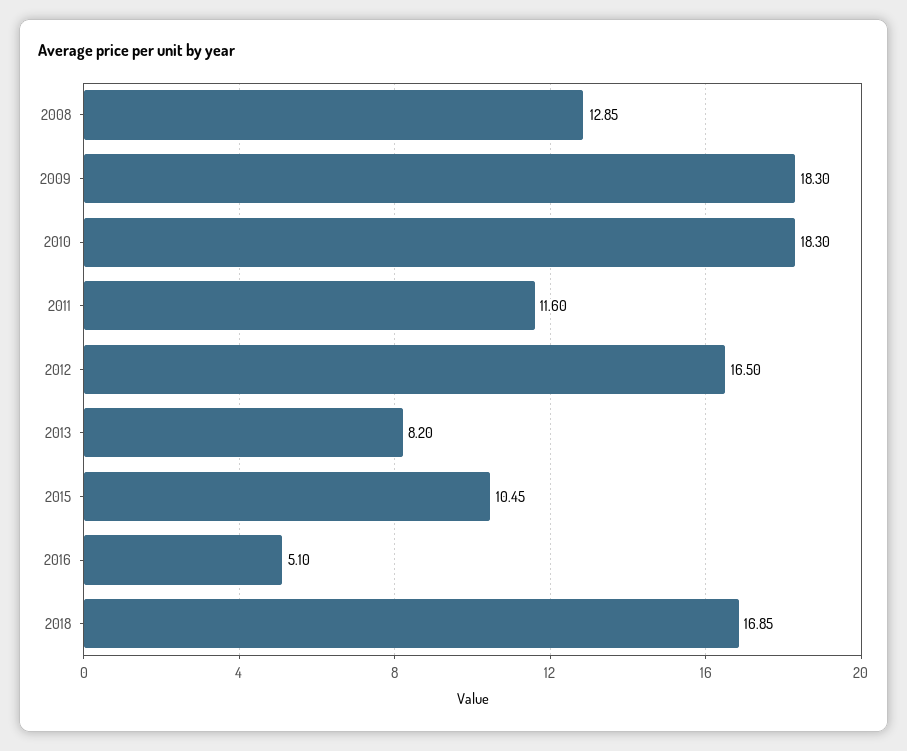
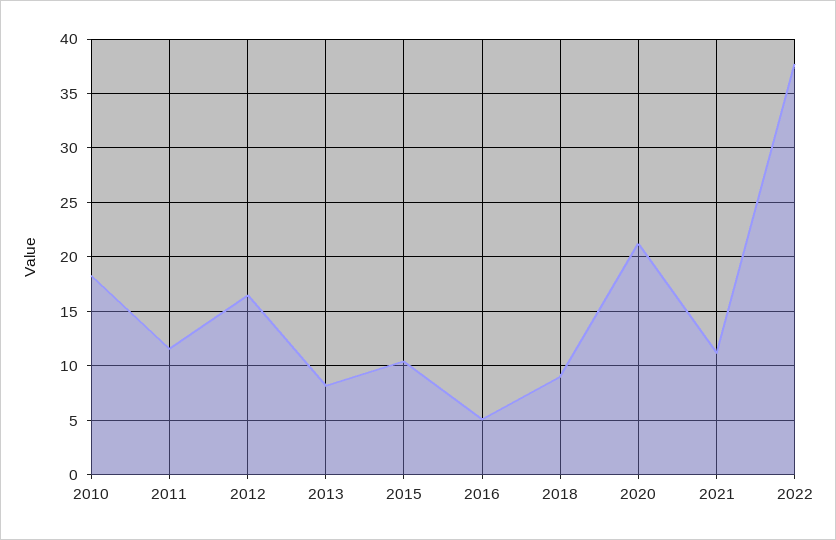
2008: 12.85 -> none
2009: 18.3 -> none
2018: 16.85 -> 9
2020: none -> 21
2021: none -> 11
2022: none -> 38

